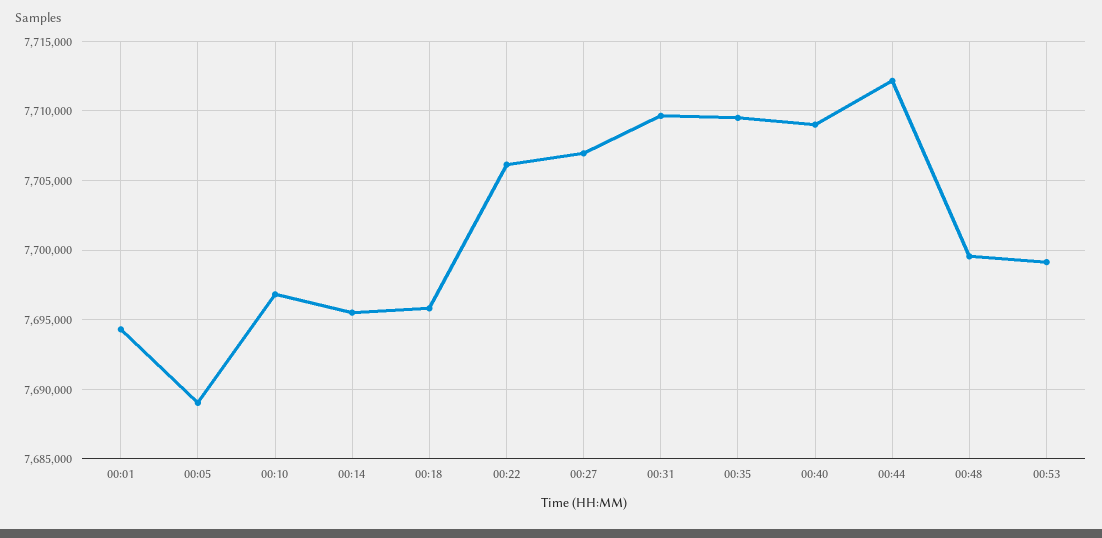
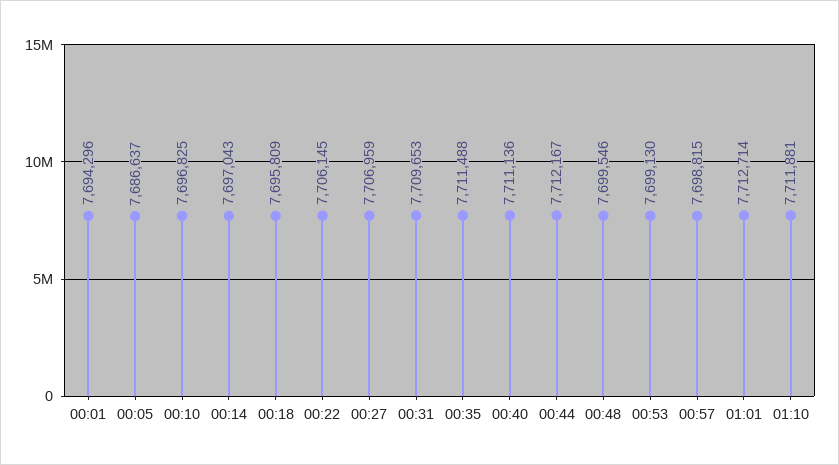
00:05: 7689000 -> 7686637
00:14: 7695500 -> 7697043
00:35: 7709500 -> 7711488
00:40: 7709000 -> 7711136
00:57: none -> 7698815
01:01: none -> 7712714
01:10: none -> 7711881

